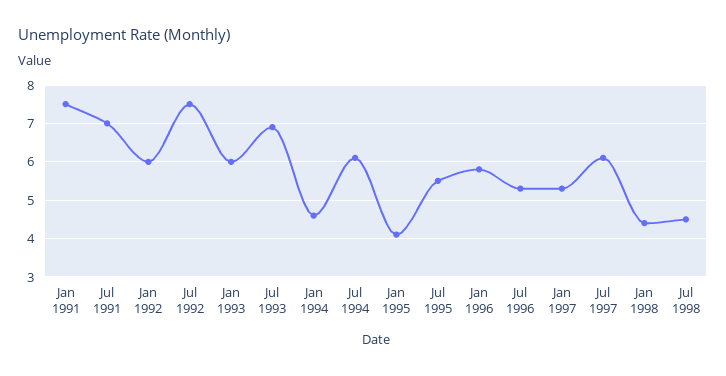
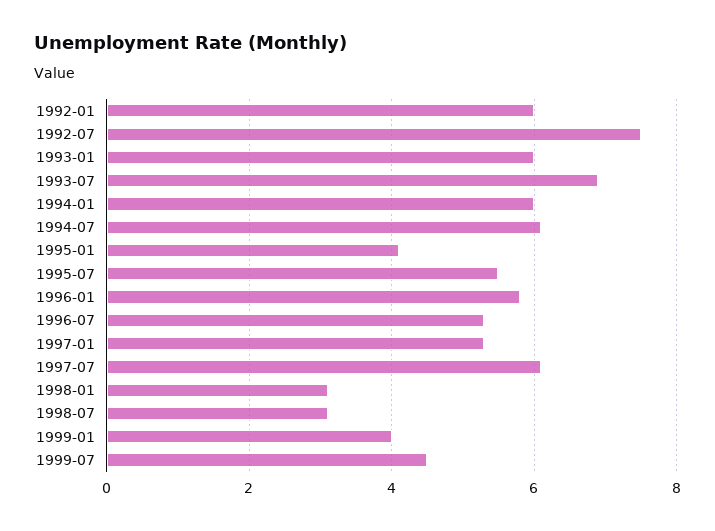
Jan 1991: 7.5 -> none
Jul 1991: 7 -> none
Jan 1994: 4.5 -> 6
Jan 1998: 4.5 -> 3
Jul 1998: 4.5 -> 3
1999-01: none -> 4
1999-07: none -> 4.5

